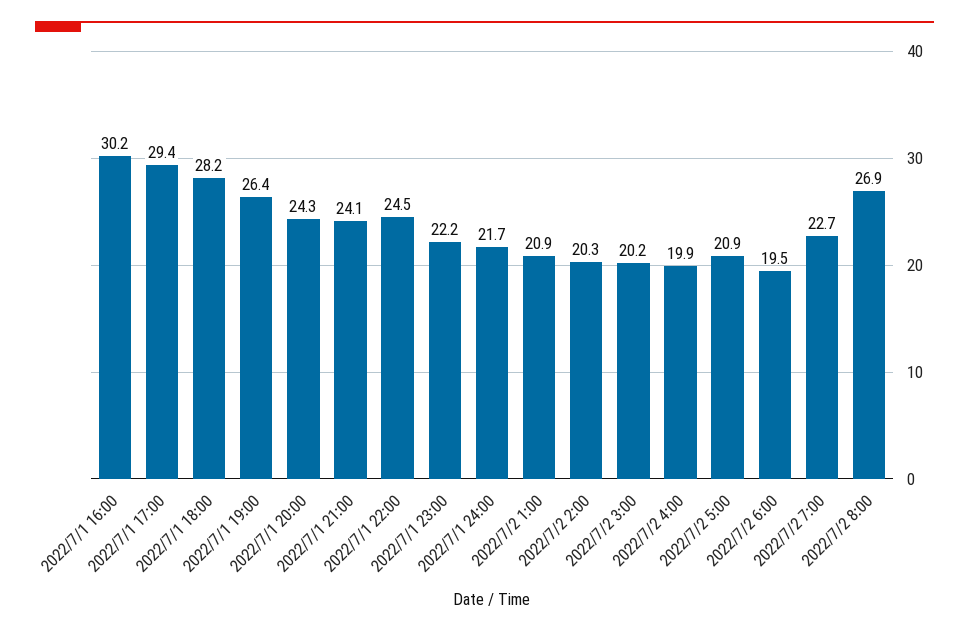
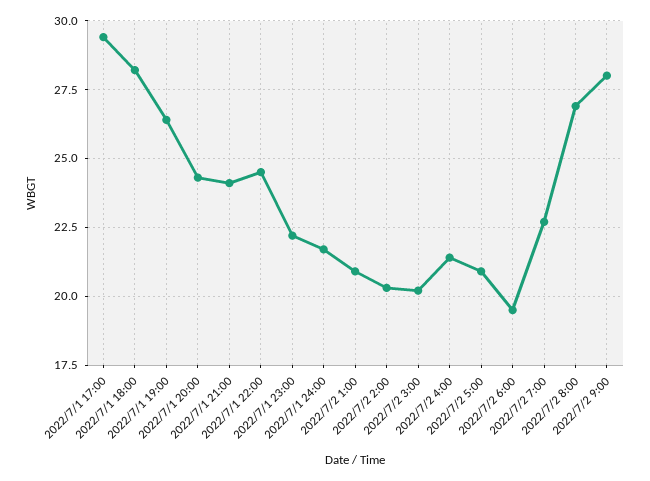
2022/7/1 16:00: 30.2 -> none
2022/7/2 4:00: 19.9 -> 21.5
2022/7/2 9:00: none -> 28

